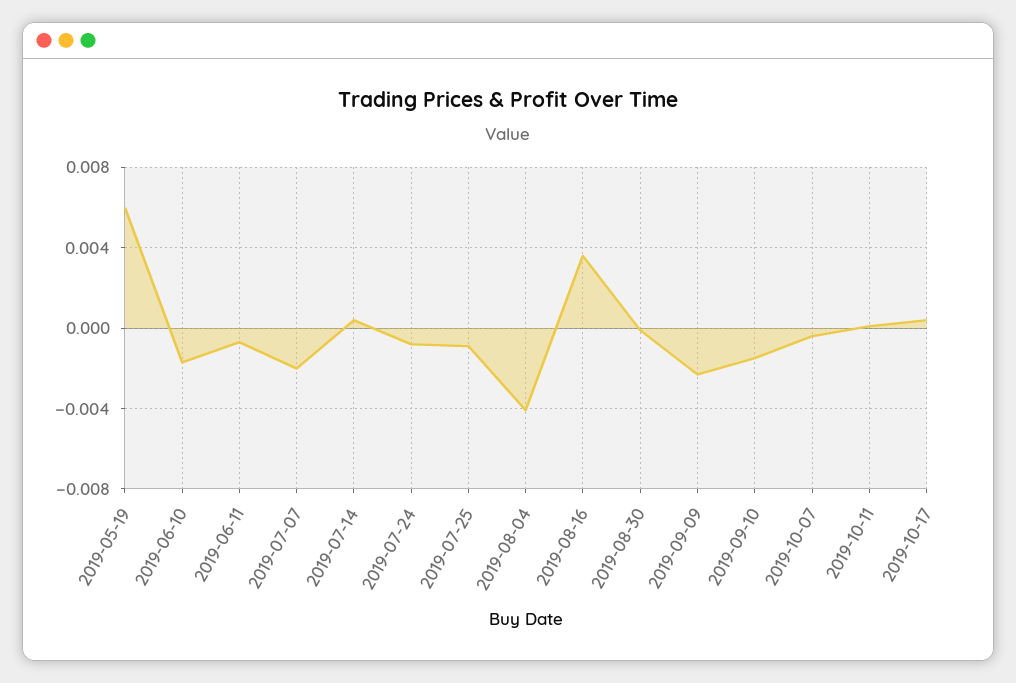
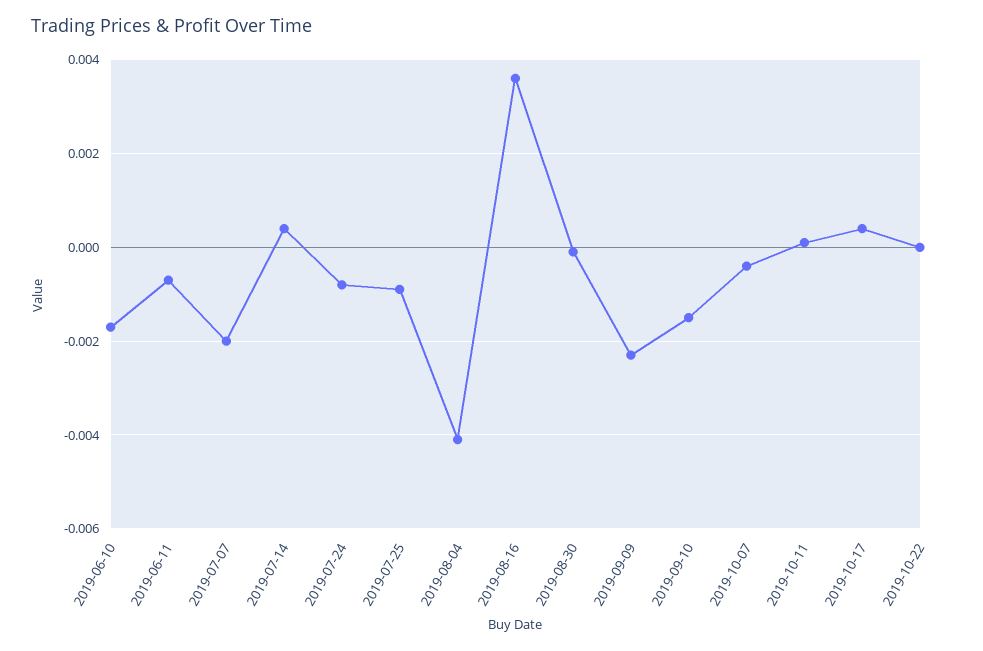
2019-05-19: 0.006 -> none
2019-10-22: none -> 0

